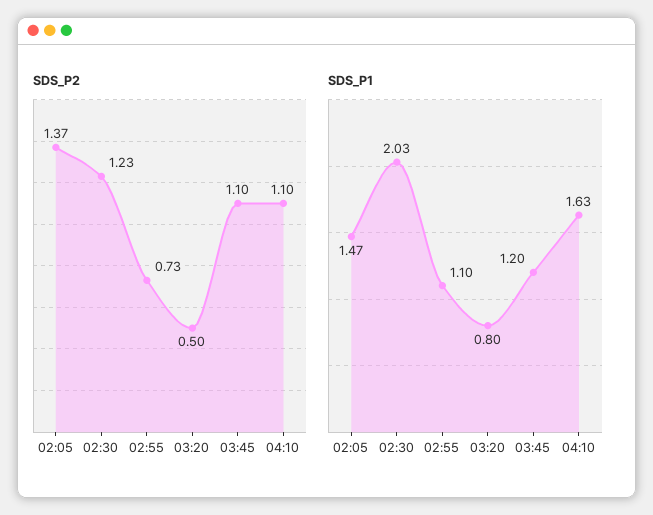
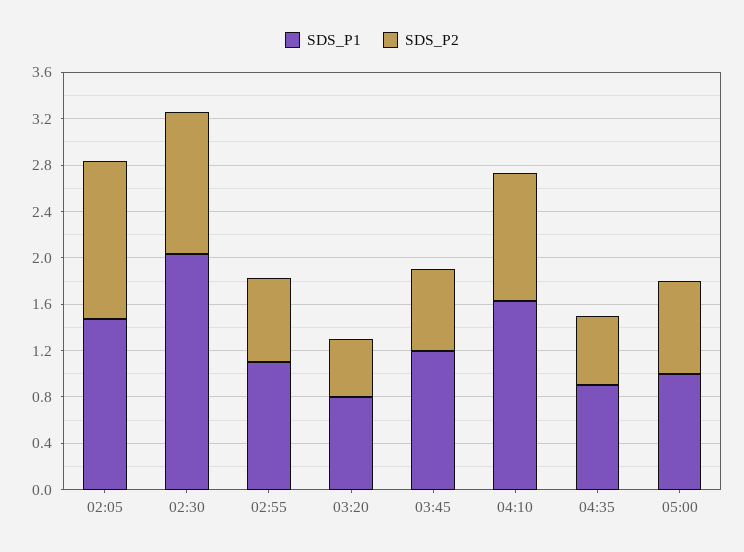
SDS_P2, 03:45: 1.1 -> 0.7
SDS_P1, 04:35: none -> 0.9
SDS_P2, 04:35: none -> 0.6
SDS_P1, 05:00: none -> 1
SDS_P2, 05:00: none -> 0.8

